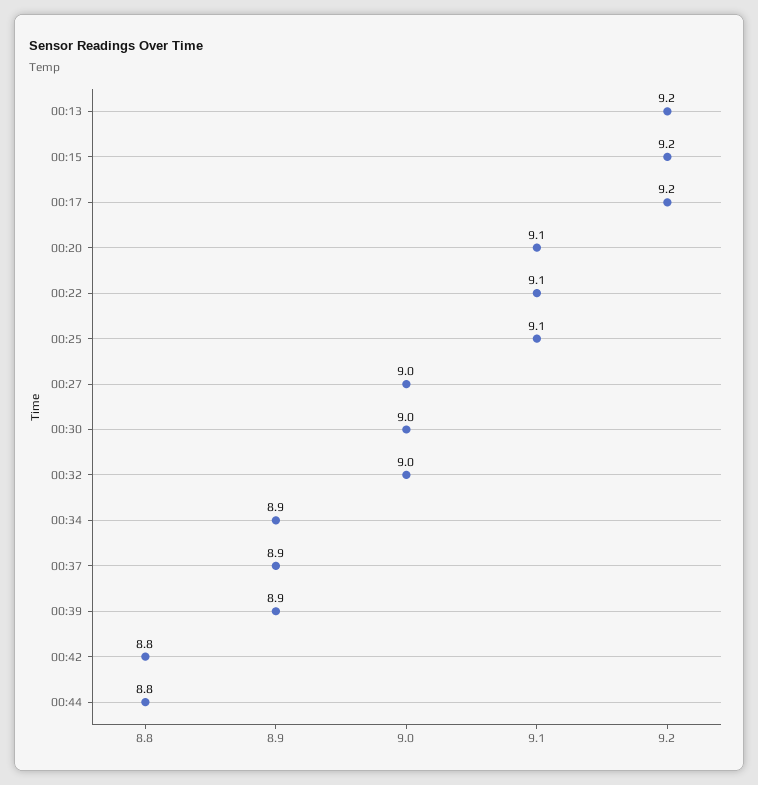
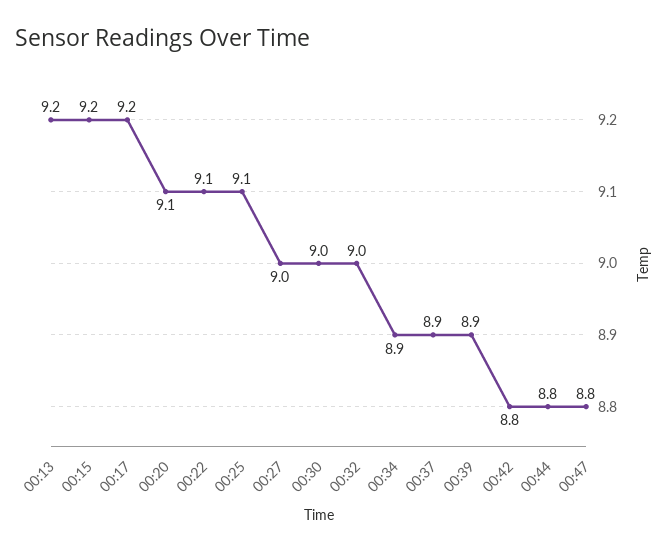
00:47: none -> 8.8

